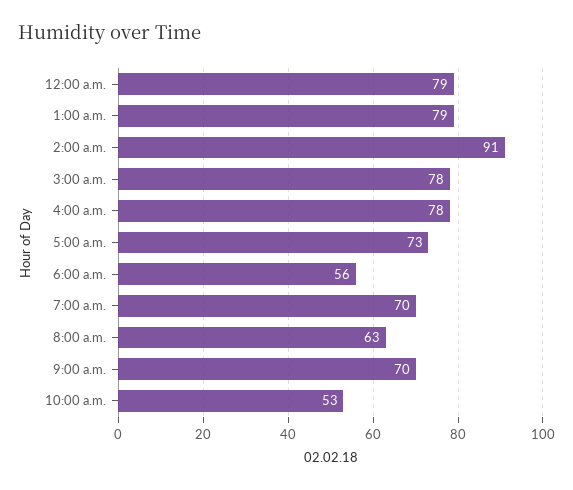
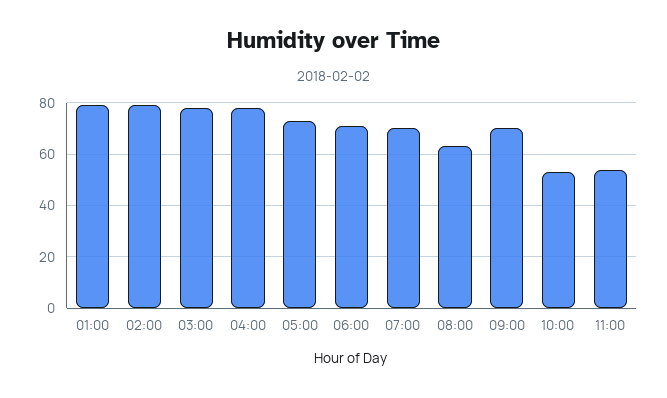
12:00 a.m.: 79 -> none
2:00 a.m.: 91 -> 80
6:00 a.m.: 56 -> 70
11:00: none -> 55

